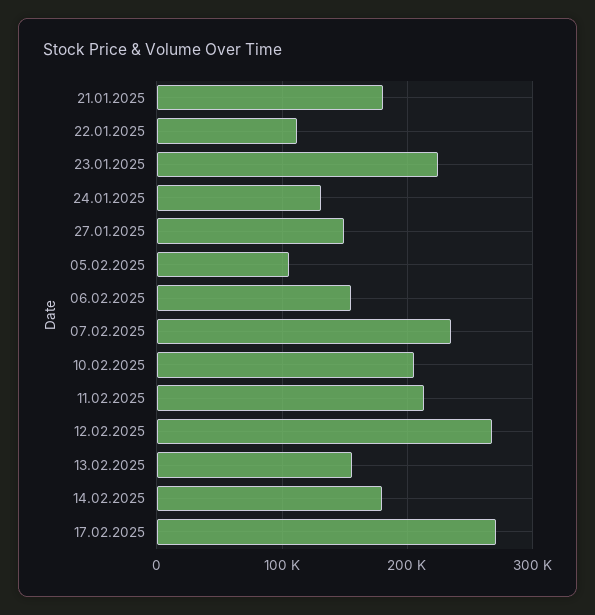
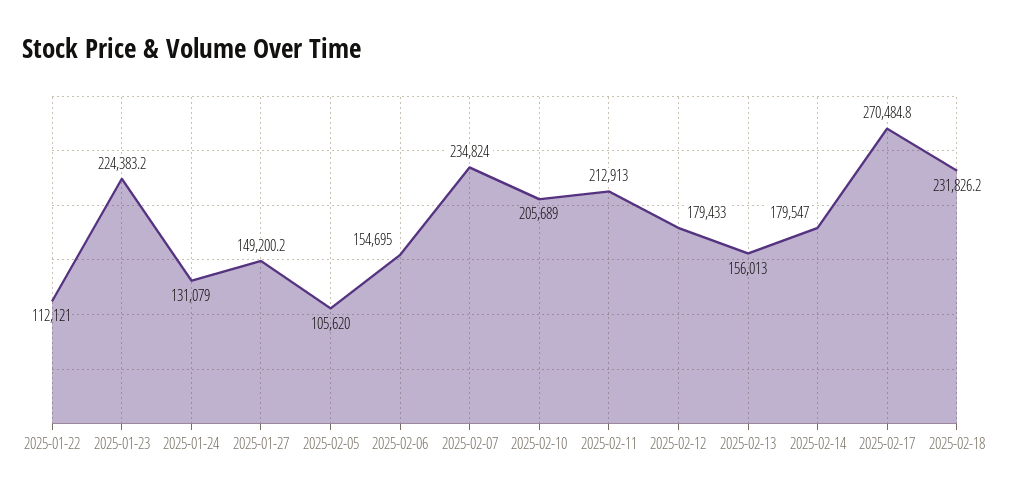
21.01.2025: 180000 -> none
12.02.2025: 270000 -> 179433
2025-02-18: none -> 231826.2

